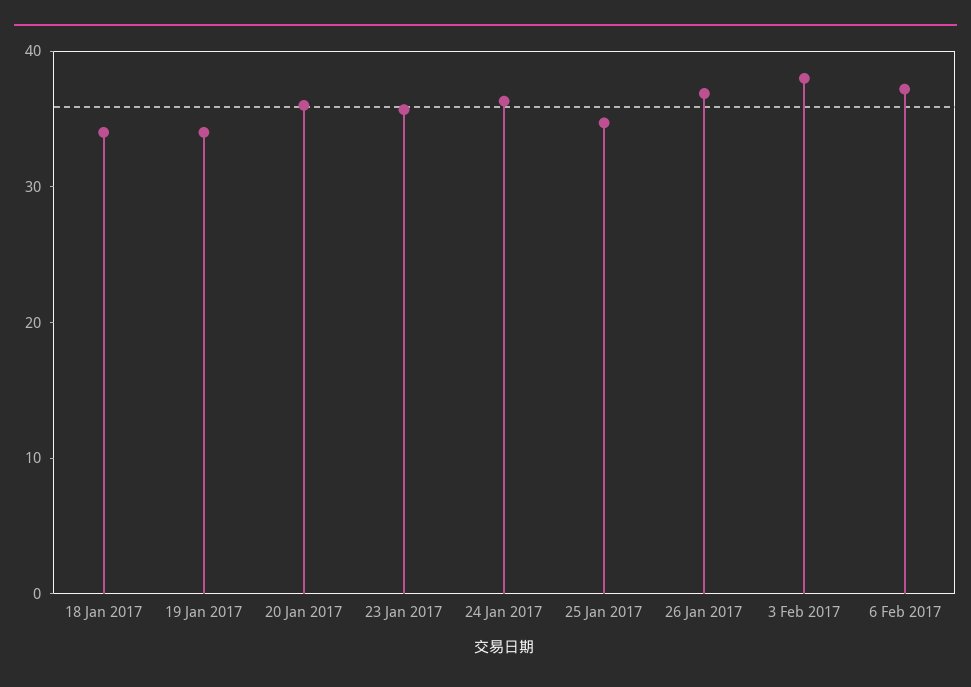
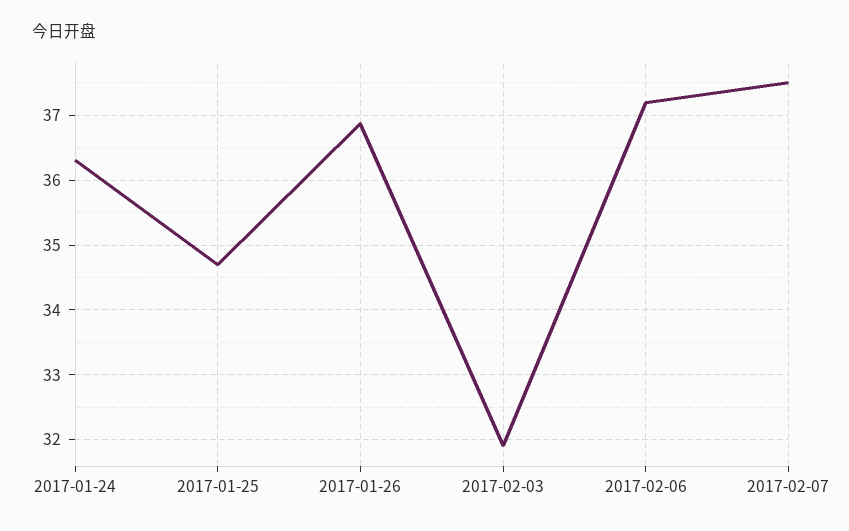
18 Jan 2017: 34 -> none
19 Jan 2017: 34 -> none
20 Jan 2017: 36 -> none
23 Jan 2017: 36 -> none
3 Feb 2017: 38 -> 31.9
2017-02-07: none -> 37.5

